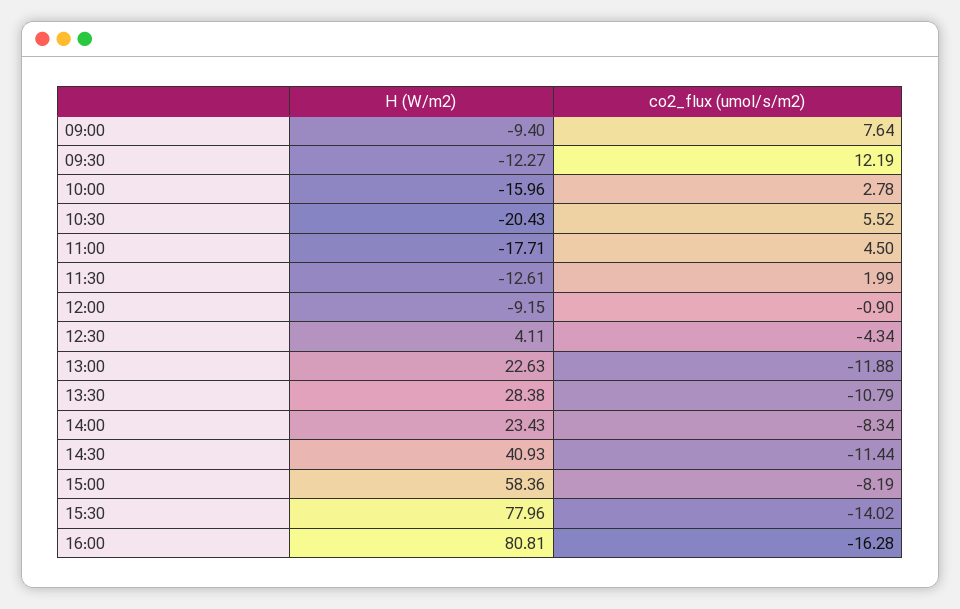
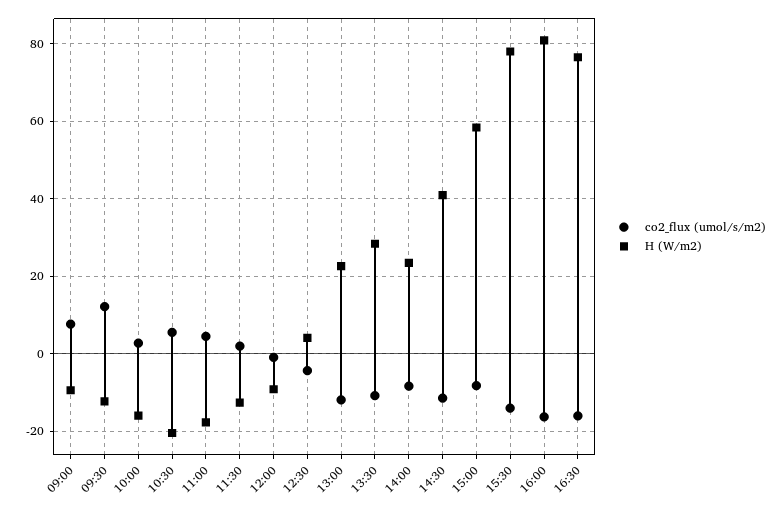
co2_flux (umol/s/m2), 16:30: none -> -16
H (W/m2), 16:30: none -> 76

